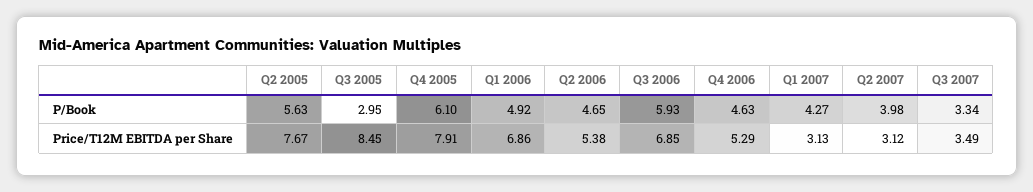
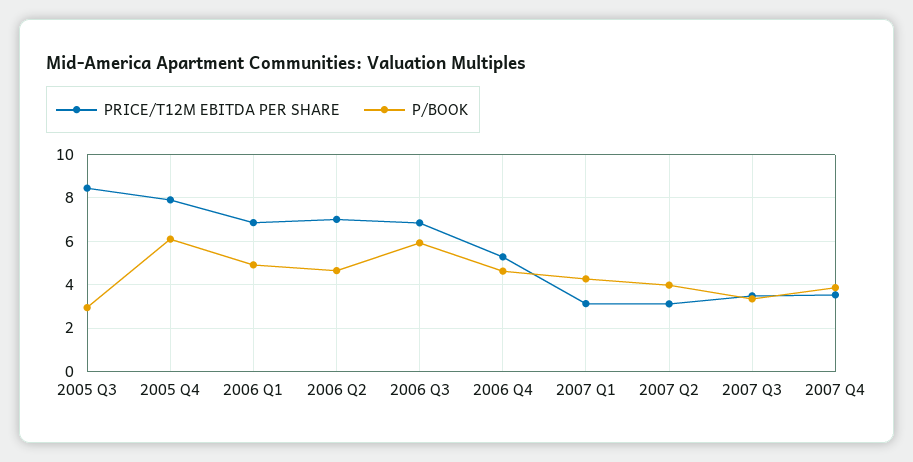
P/Book, Q2 2005: 5.63 -> none
Price/T12M EBITDA per Share, Q2 2005: 7.67 -> none
Price/T12M EBITDA per Share, Q2 2006: 5.38 -> 7
Price/T12M EBITDA per Share, 2007 Q4: none -> 3.5
P/Book, 2007 Q4: none -> 4

